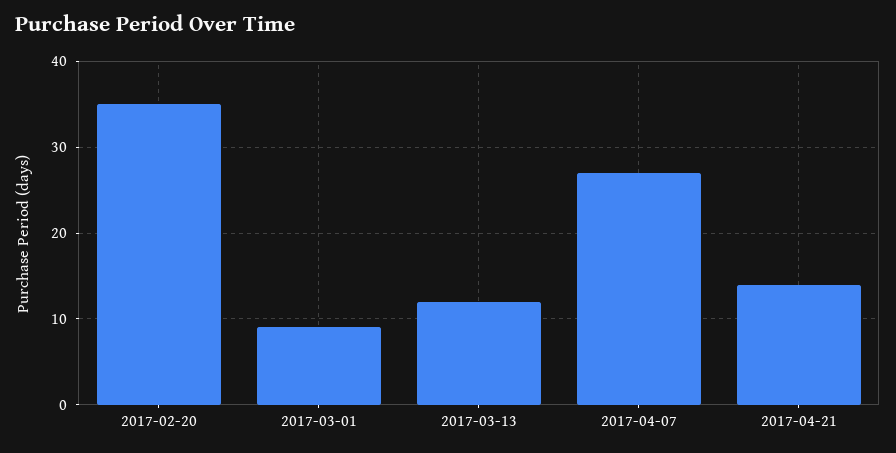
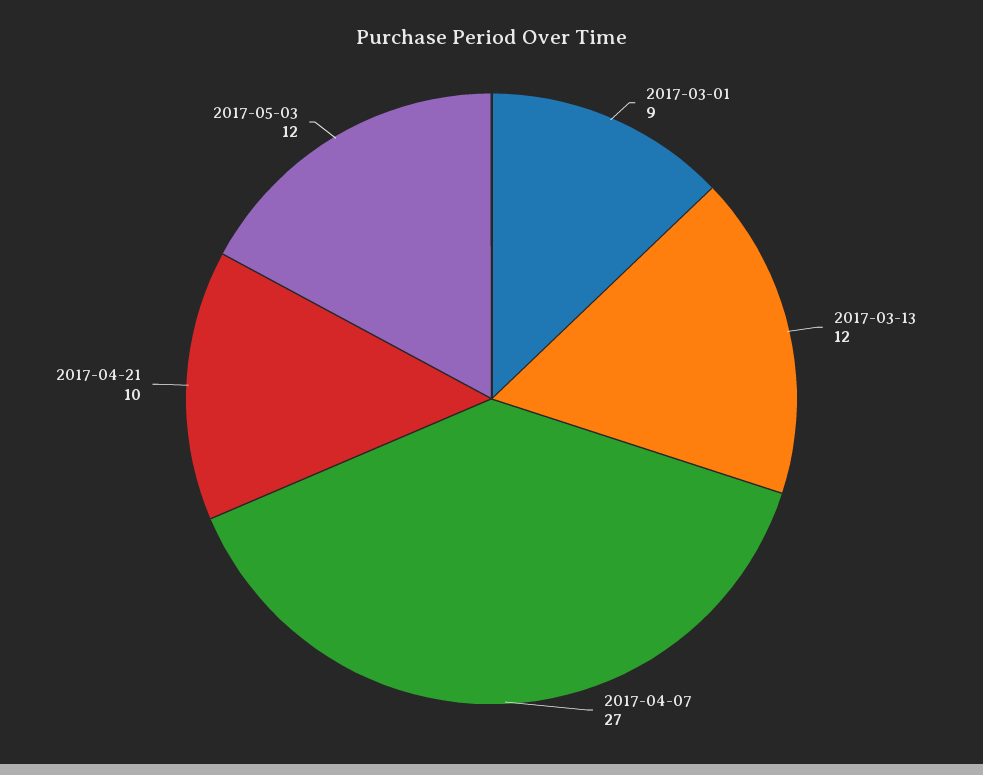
2017-02-20: 35 -> none
2017-04-21: 14 -> 10
2017-05-03: none -> 12

